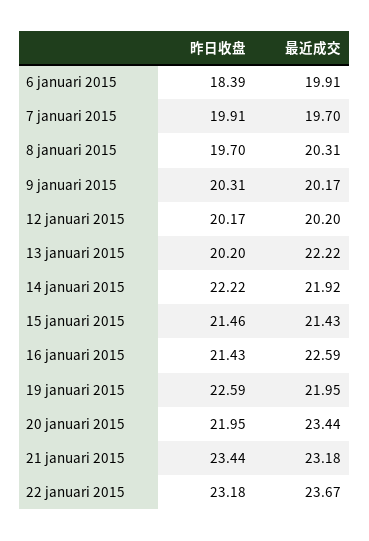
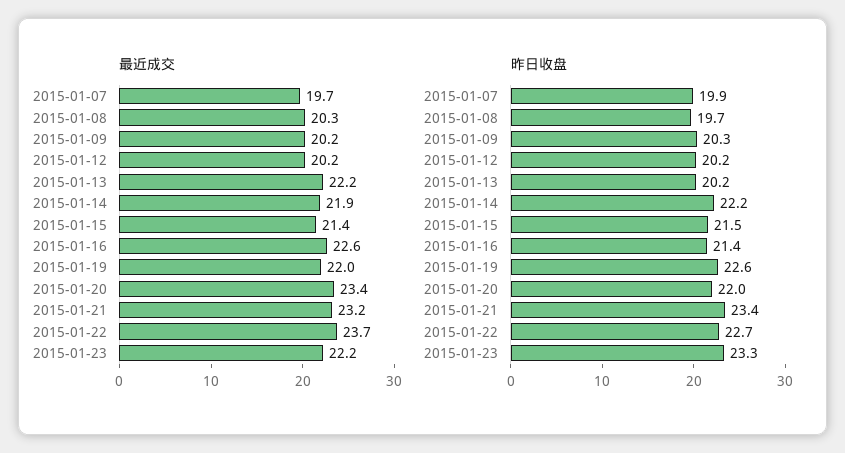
昨日收盘, 6 januari 2015: 18.39 -> none
最近成交, 6 januari 2015: 19.91 -> none
昨日收盘, 22 januari 2015: 23.18 -> 22.7
最近成交, 2015-01-23: none -> 22.2
昨日收盘, 2015-01-23: none -> 23.3

